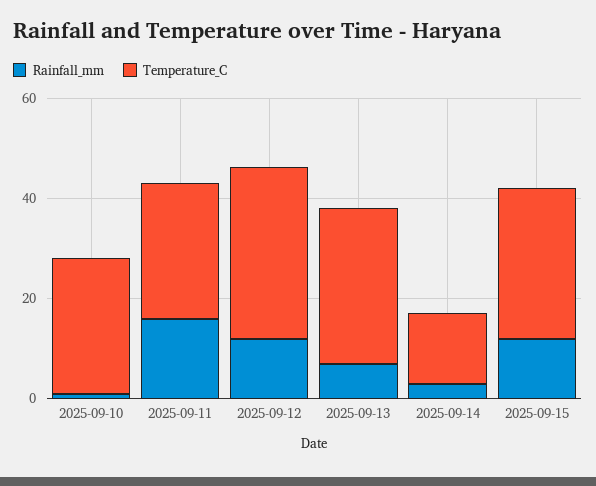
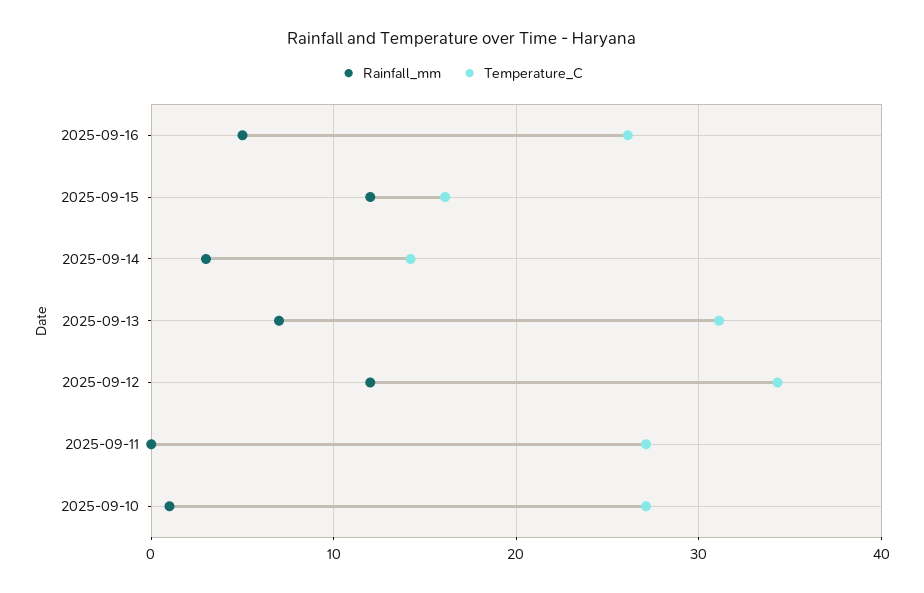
Rainfall_mm, 2025-09-11: 15 -> 0
Temperature_C, 2025-09-15: 30 -> 16
Rainfall_mm, 2025-09-16: none -> 5
Temperature_C, 2025-09-16: none -> 26

